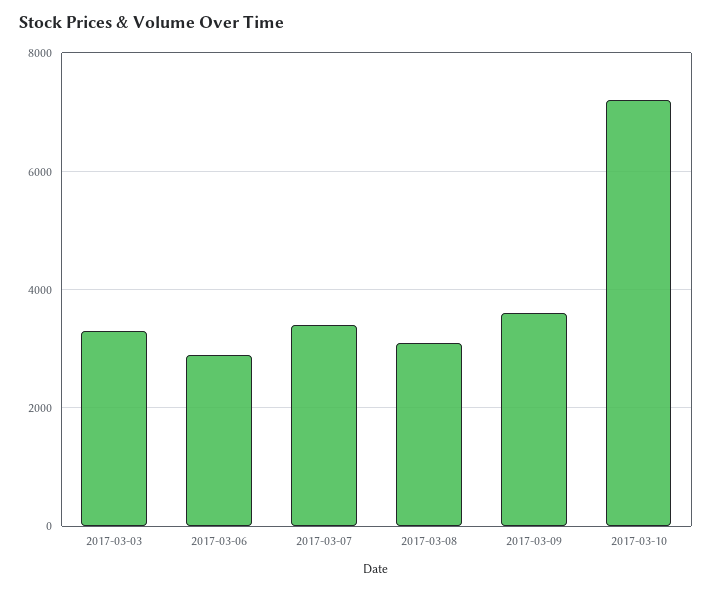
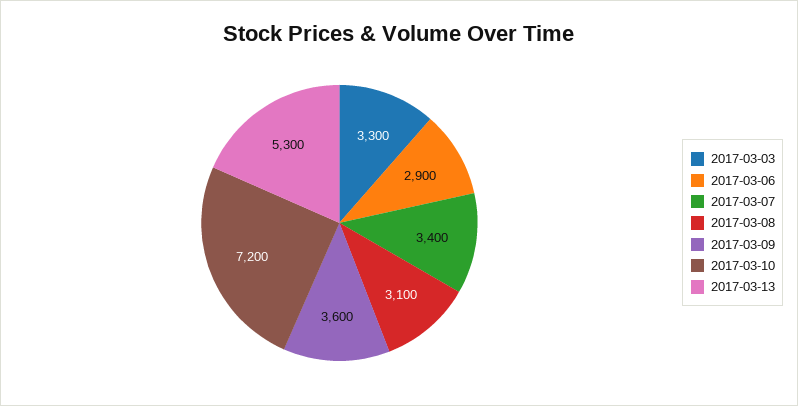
2017-03-13: none -> 5300

